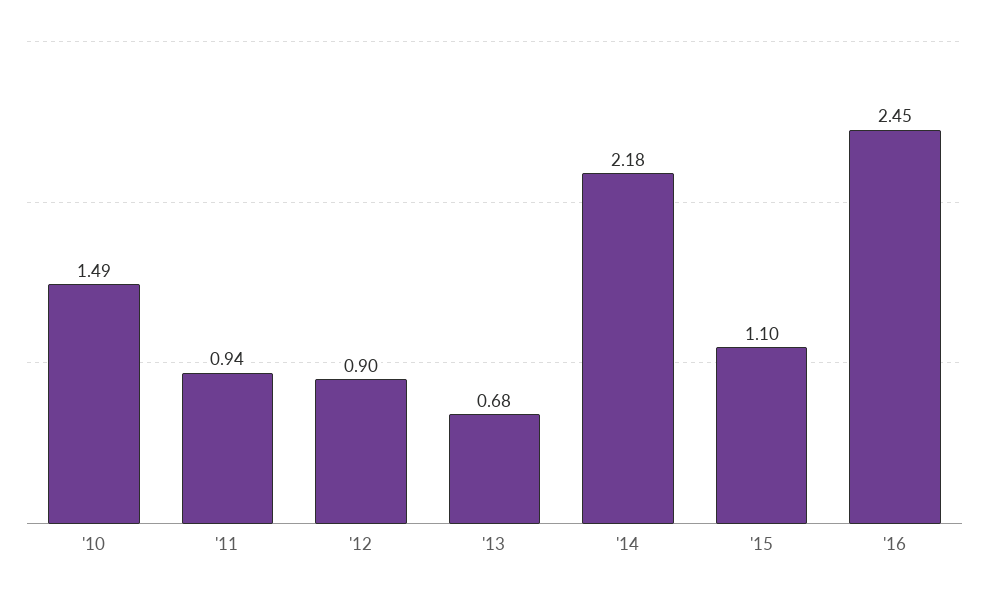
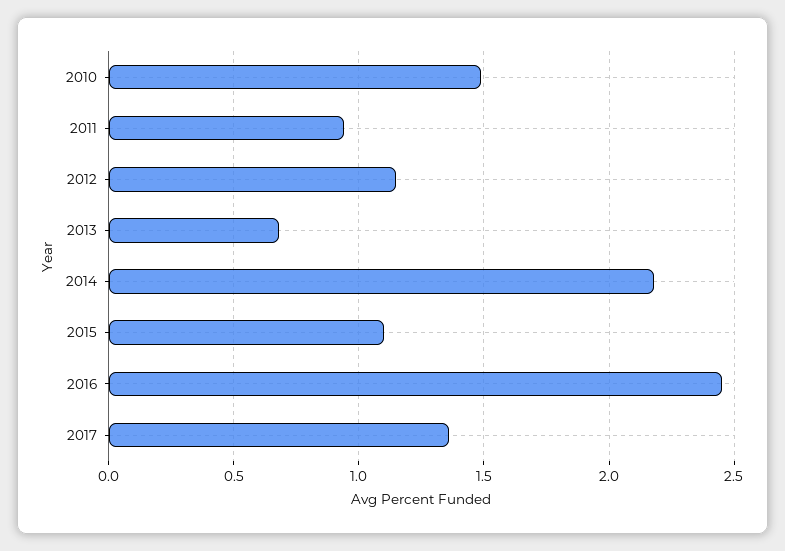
'12: 0.9 -> 1.15
2017: none -> 1.35

